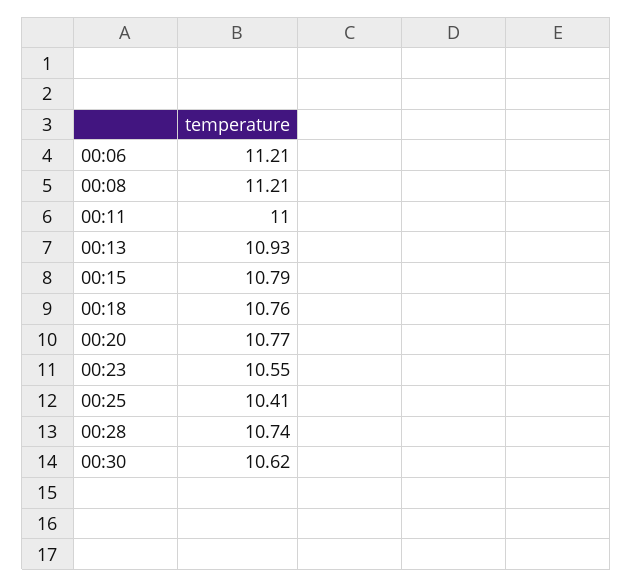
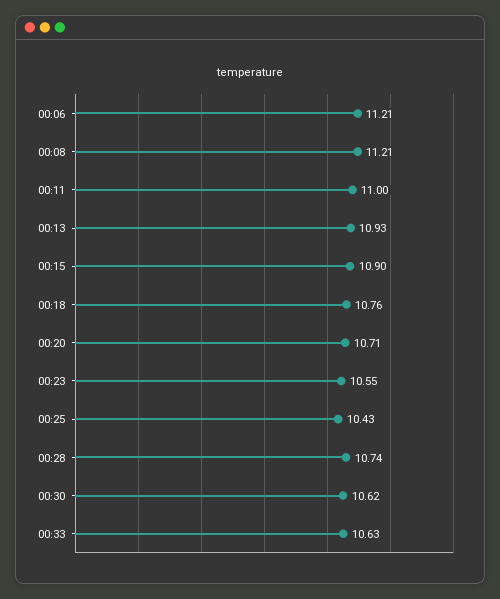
00:15: 10.79 -> 10.9
00:20: 10.77 -> 10.71
00:25: 10.41 -> 10.43
00:33: none -> 10.63

